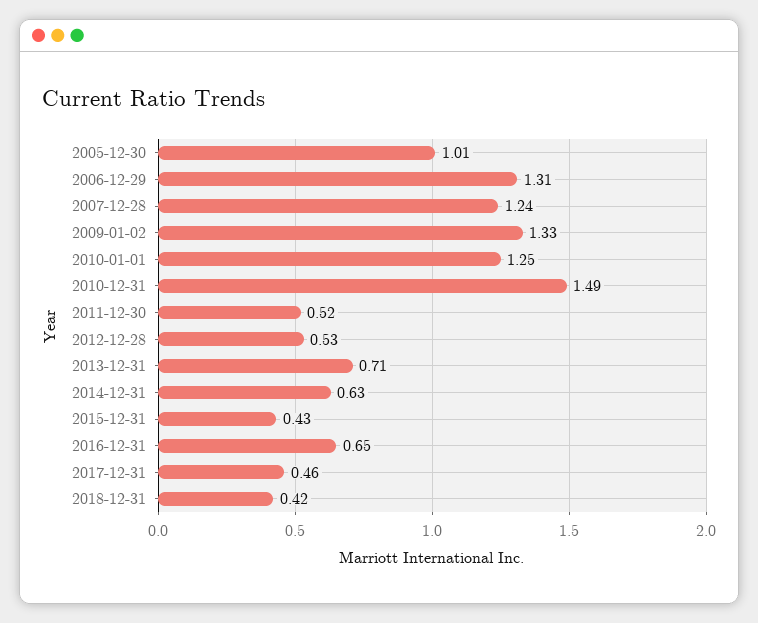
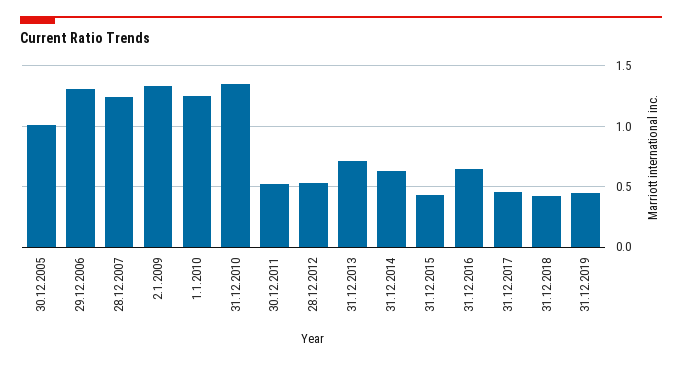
2010-12-31: 1.49 -> 1.35
31.12.2019: none -> 0.45

